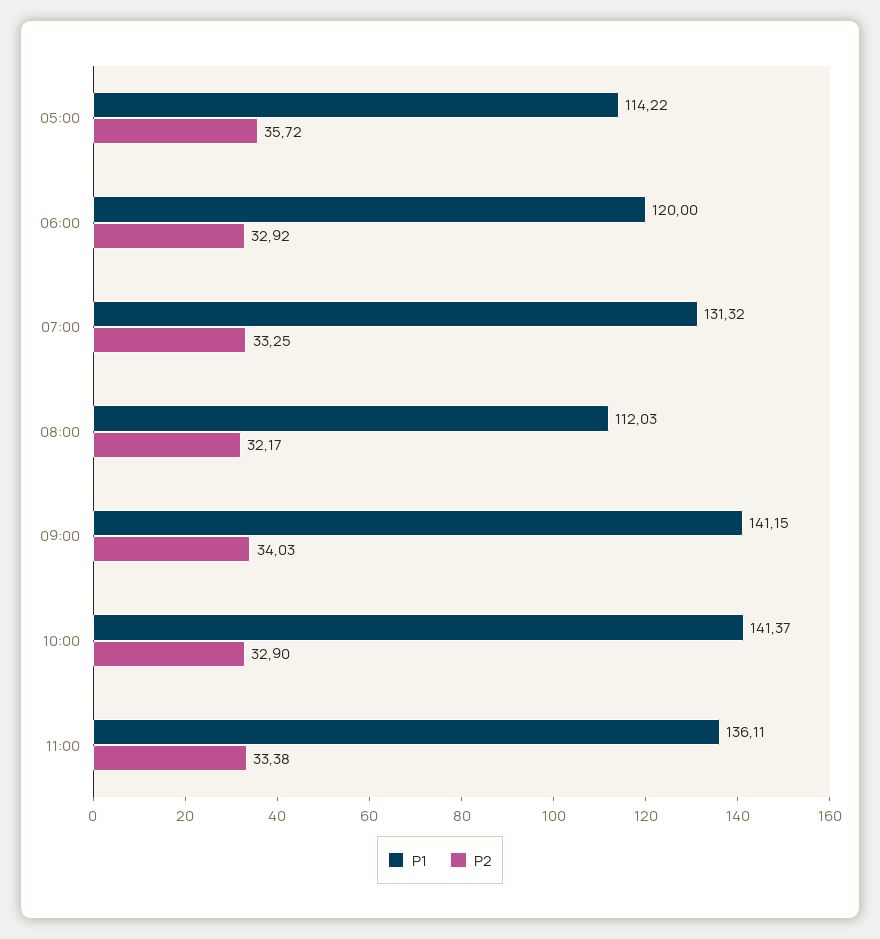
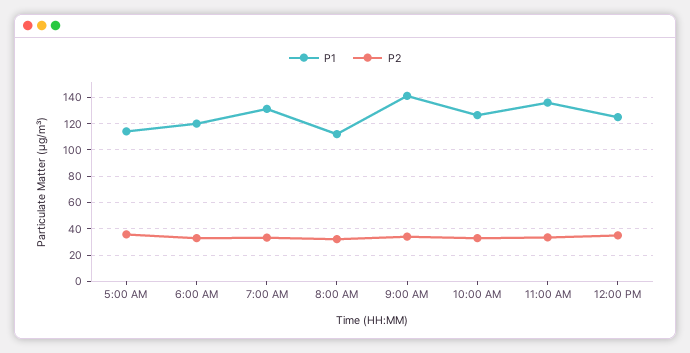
P1, 10:00: 141.37 -> 125
P1, 12:00 PM: none -> 125
P2, 12:00 PM: none -> 35

